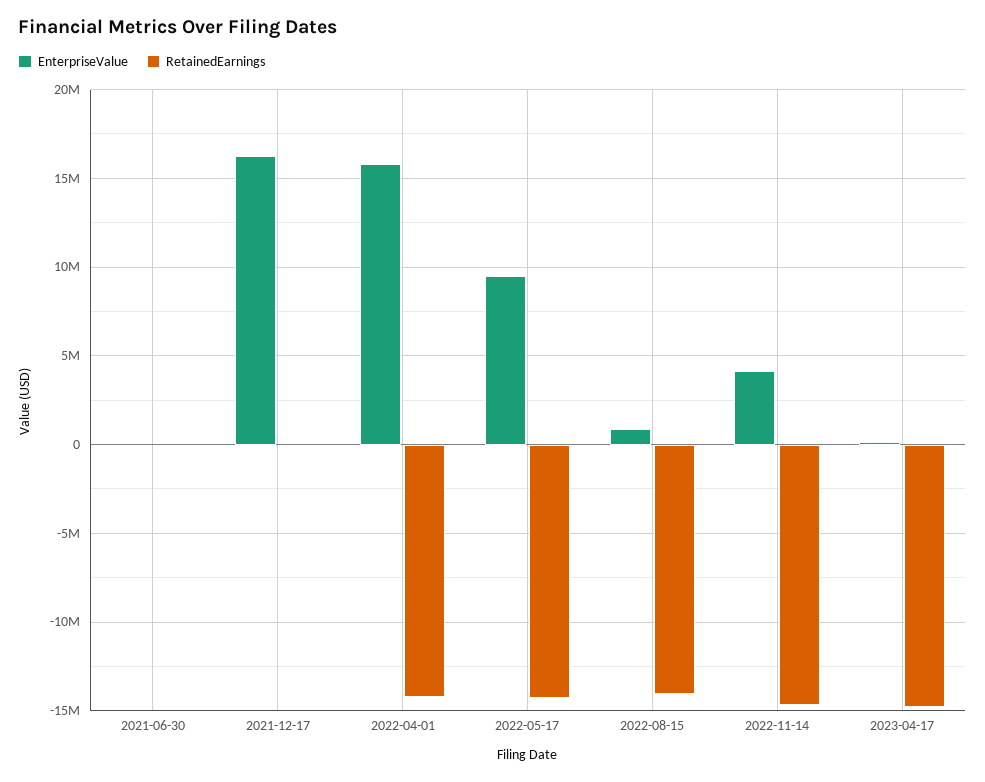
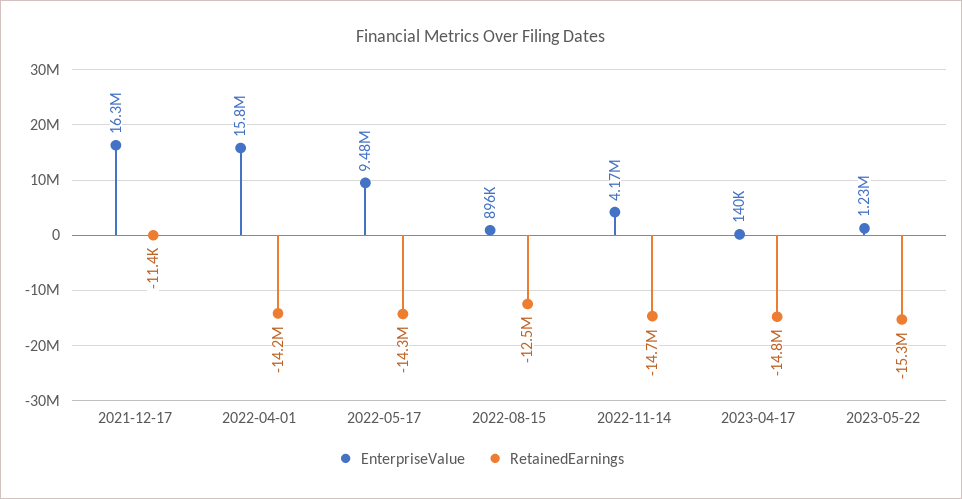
EnterpriseValue, 2021-06-30: 0 -> none
RetainedEarnings, 2021-06-30: 0 -> none
RetainedEarnings, 2022-08-15: -14000000 -> -12500000
EnterpriseValue, 2023-05-22: none -> 1230000
RetainedEarnings, 2023-05-22: none -> -15300000

